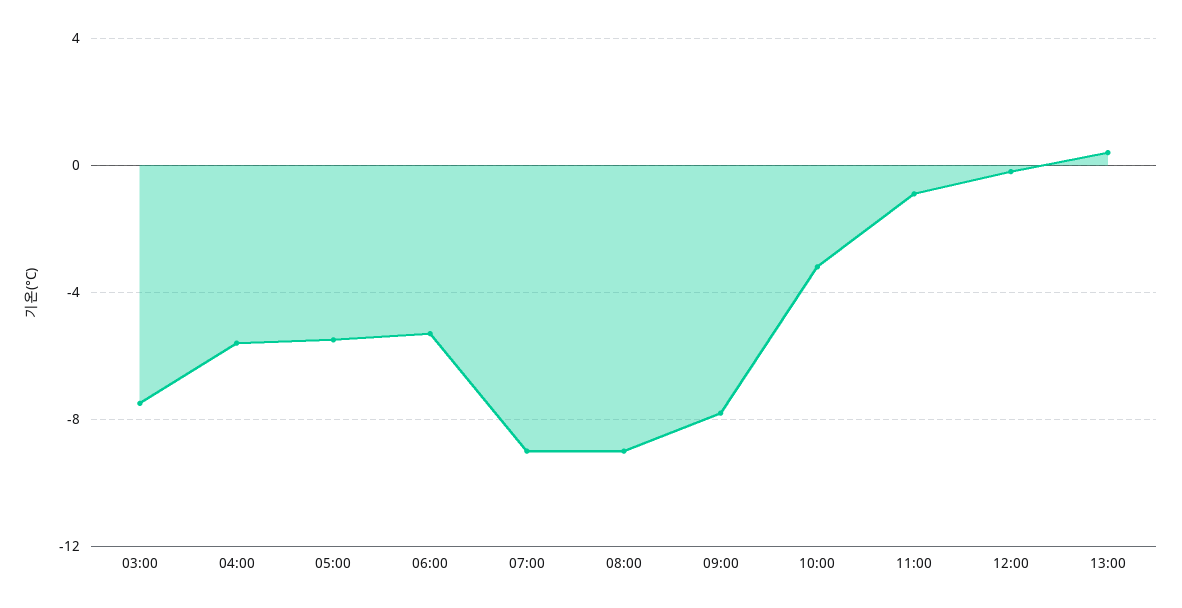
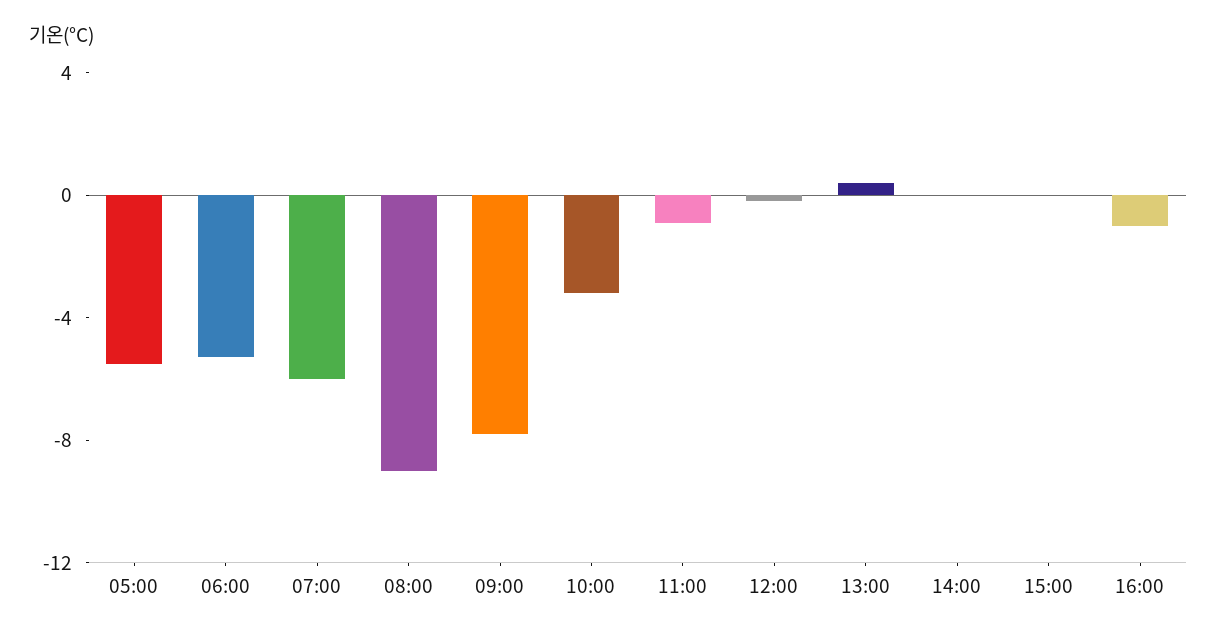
03:00: -7.5 -> none
04:00: -5.5 -> none
07:00: -9 -> -6
14:00: none -> 0
15:00: none -> 0
16:00: none -> -1

